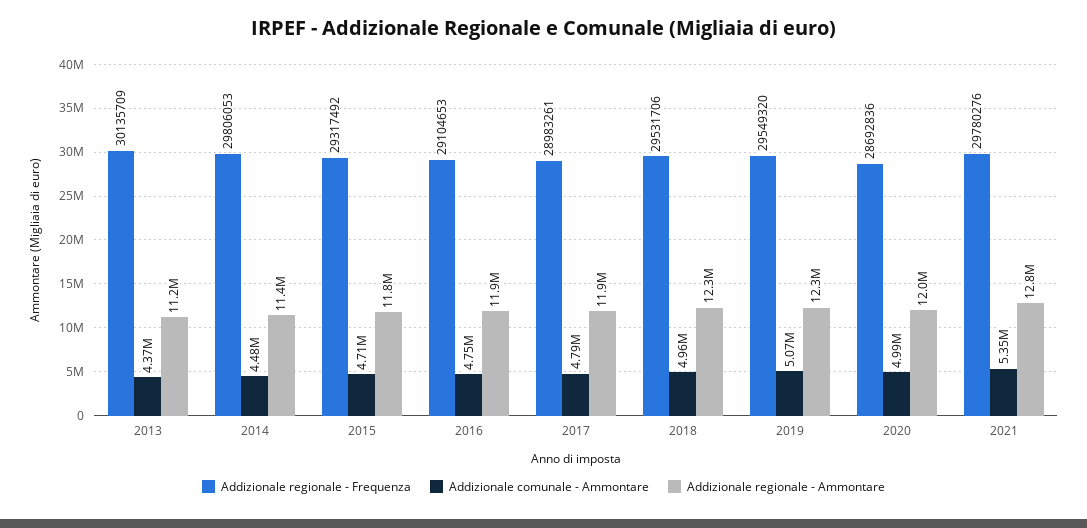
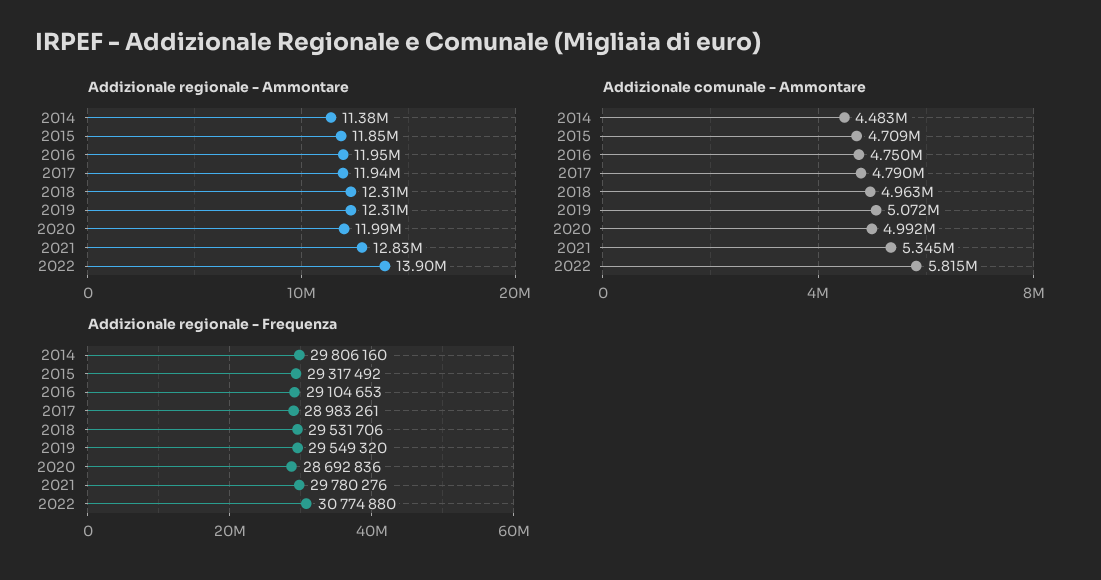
Addizionale regionale - Frequenza, 2013: 30135709 -> none
Addizionale comunale - Ammontare, 2013: 4370000 -> none
Addizionale regionale - Ammontare, 2013: 11200000 -> none
Addizionale regionale - Frequenza, 2014: 29806053 -> 29806160
Addizionale regionale - Ammontare, 2022: none -> 13900000
Addizionale comunale - Ammontare, 2022: none -> 5815000
Addizionale regionale - Frequenza, 2022: none -> 30774880

